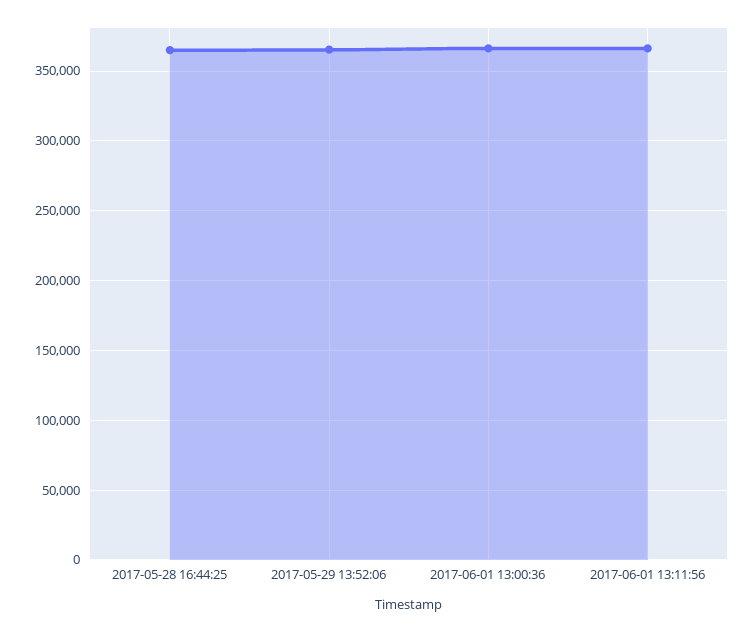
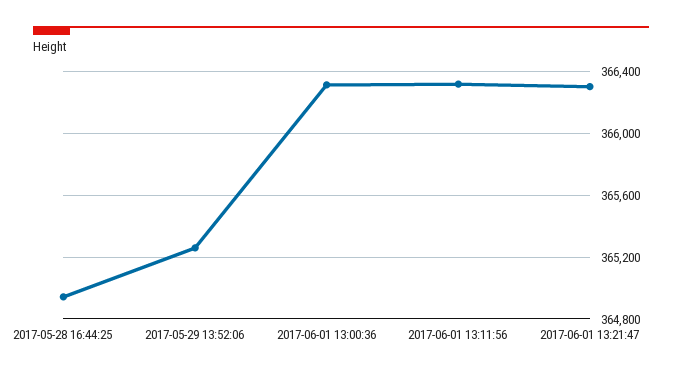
2017-06-01 13:21:47: none -> 366300

